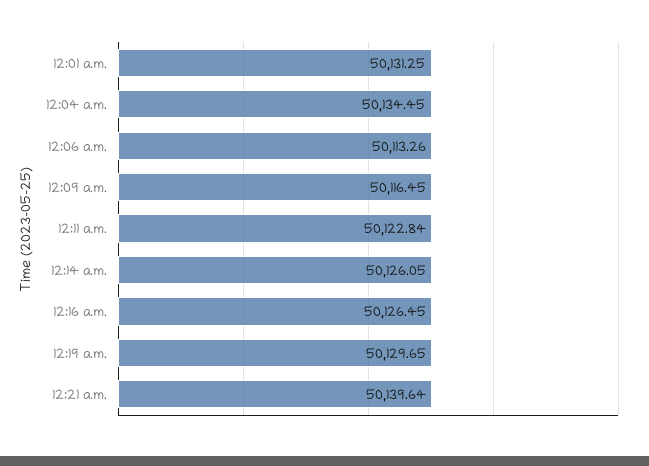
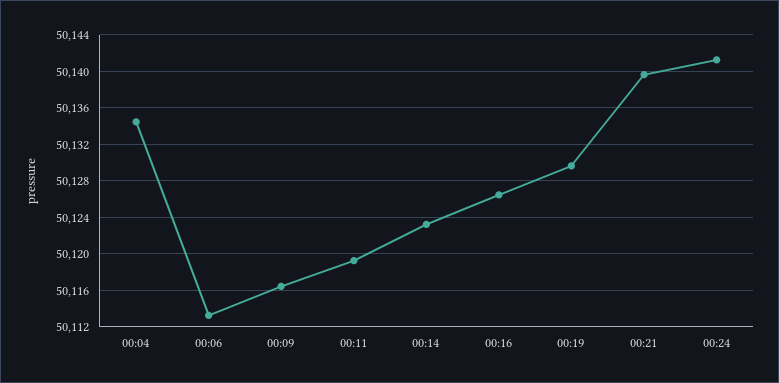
12:01 a.m.: 50131.25 -> none
12:11 a.m.: 50122.84 -> 50119
12:14 a.m.: 50126.05 -> 50123
00:24: none -> 50141

